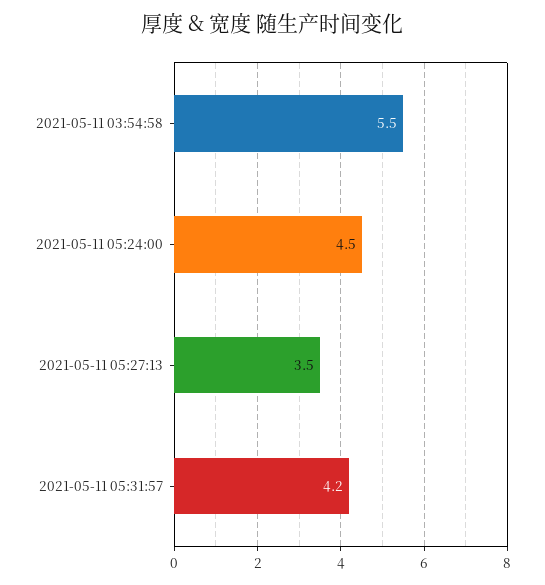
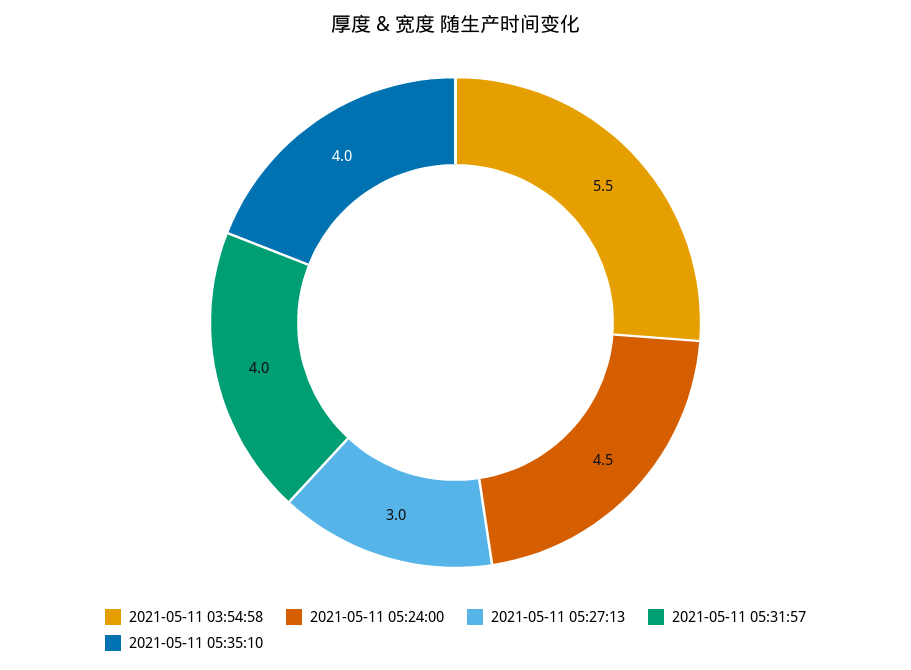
2021-05-11 05:27:13: 3.5 -> 3
2021-05-11 05:31:57: 4.2 -> 4
2021-05-11 05:35:10: none -> 4

